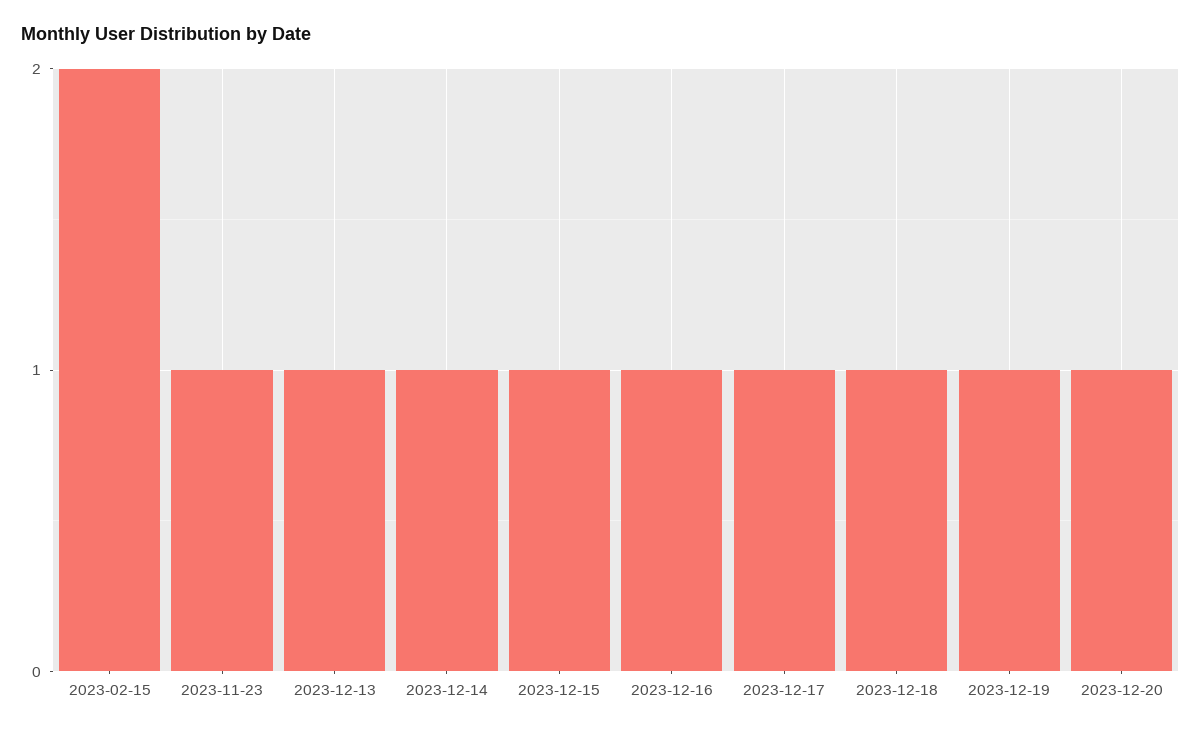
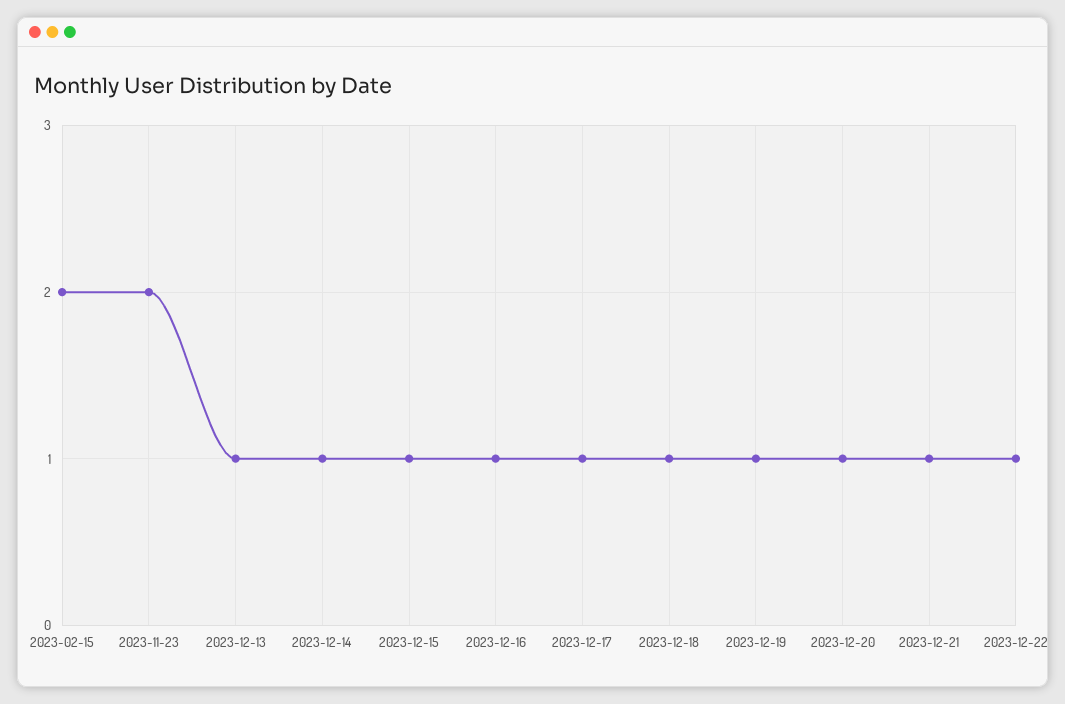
2023-11-23: 1 -> 2
2023-12-21: none -> 1
2023-12-22: none -> 1

